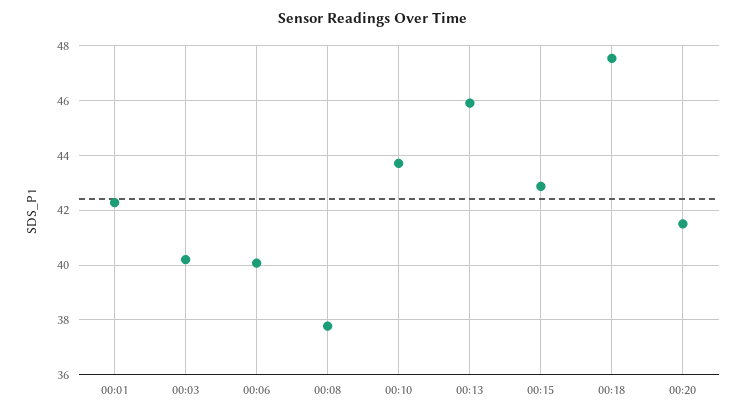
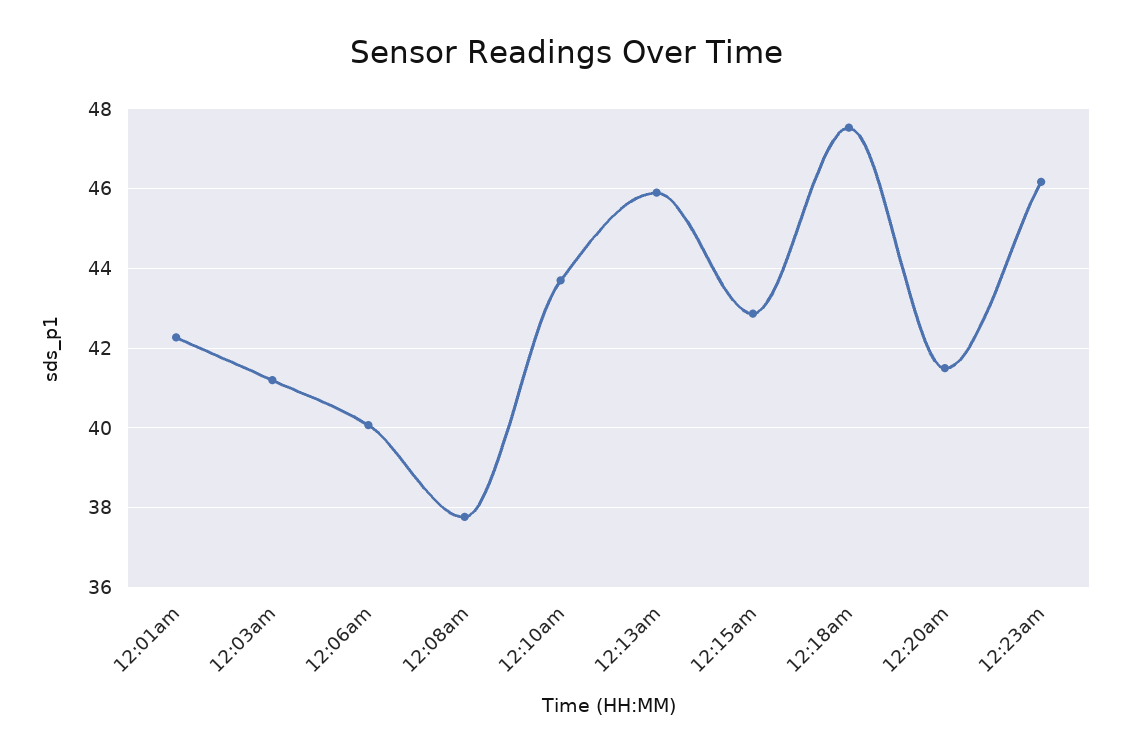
00:03: 40.25 -> 41.2
12:23am: none -> 46.2

